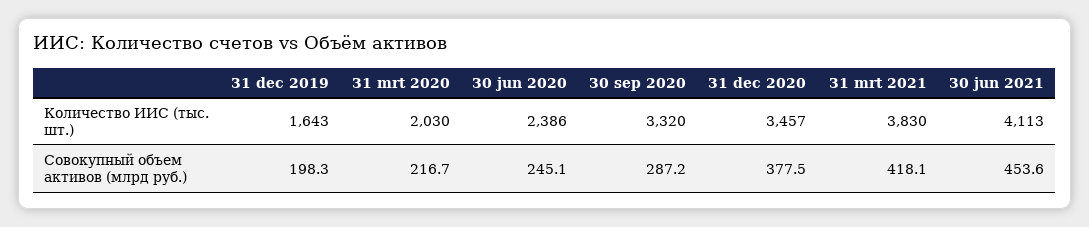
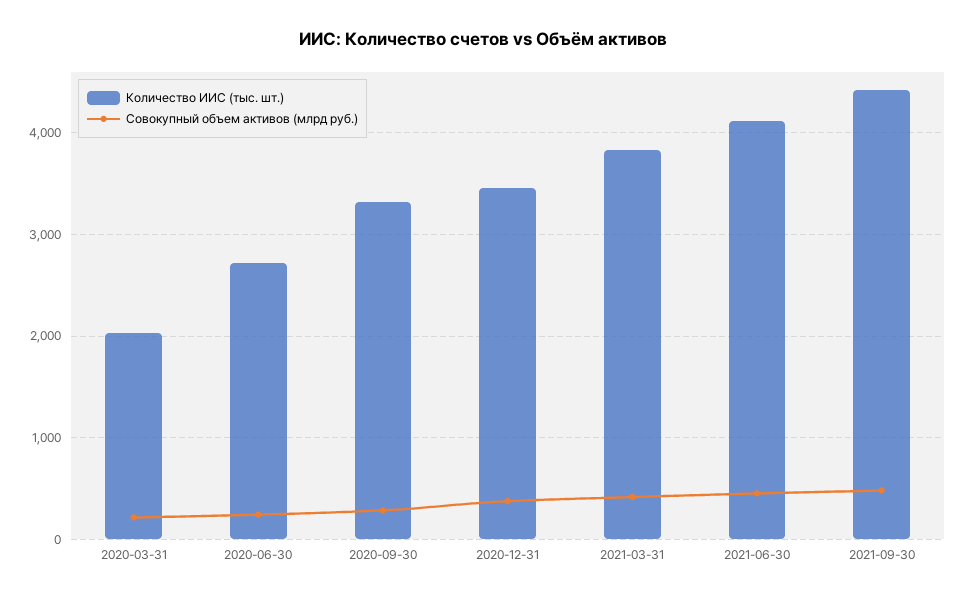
Количество ИИС (тыс. шт.), 31 dec 2019: 1643 -> none
Количество ИИС (тыс. шт.), 30 jun 2020: 2386 -> 2700
Совокупный объем активов (млрд руб.), 31 dec 2019: 198.3 -> none
Количество ИИС (тыс. шт.), 2021-09-30: none -> 4400
Совокупный объем активов (млрд руб.), 2021-09-30: none -> 500

